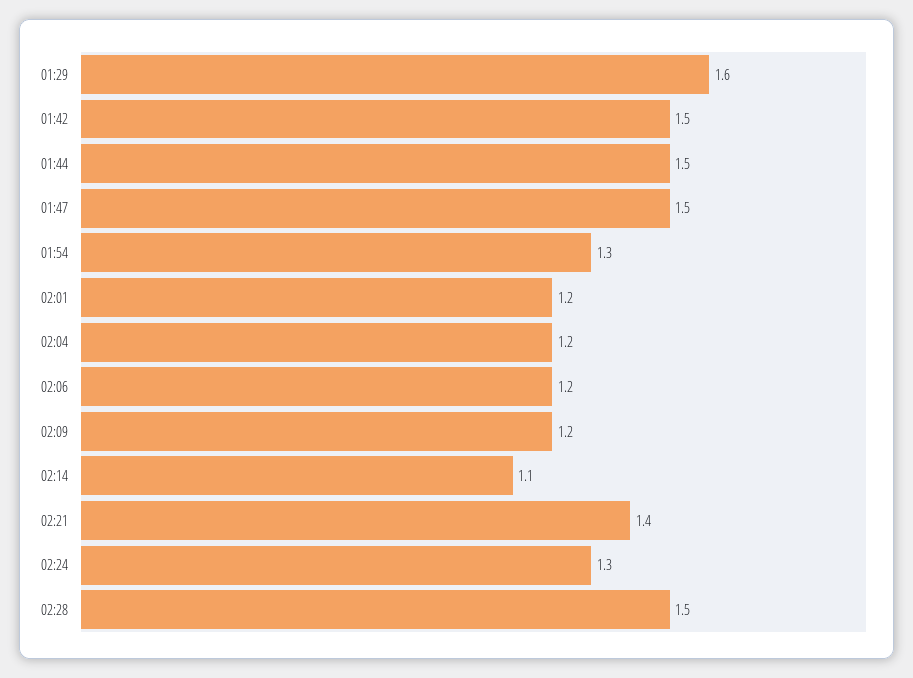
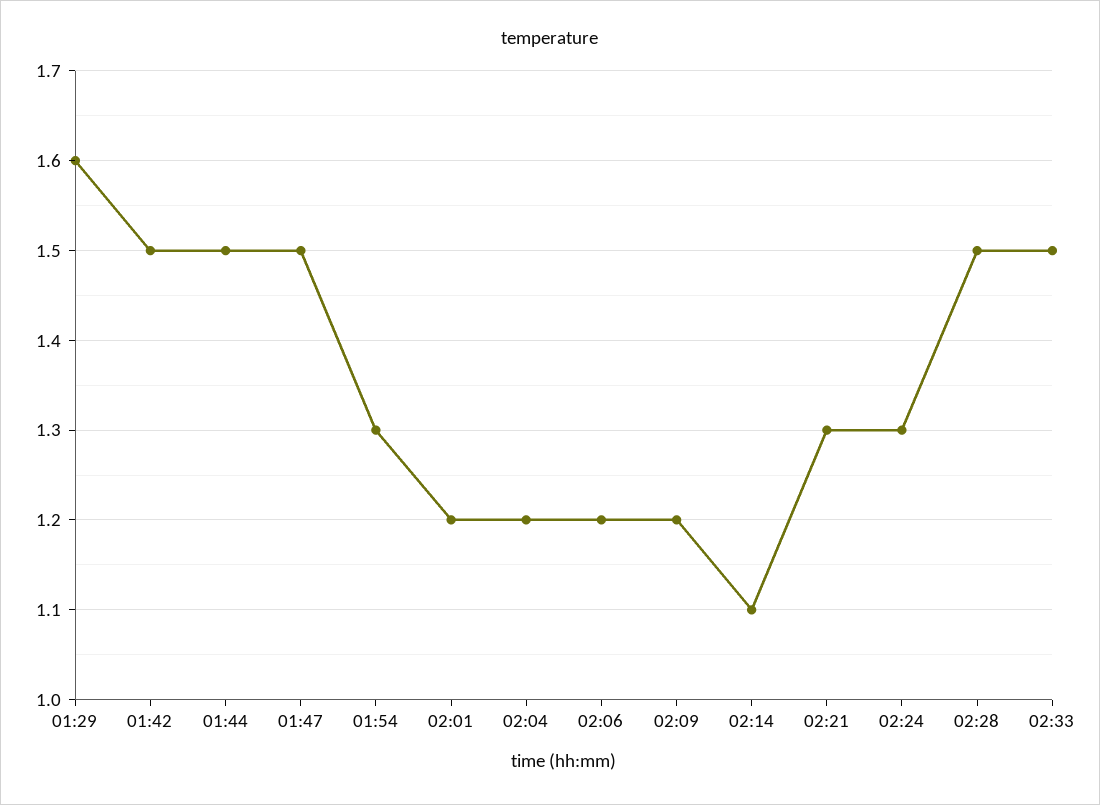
02:21: 1.4 -> 1.3
02:33: none -> 1.5

